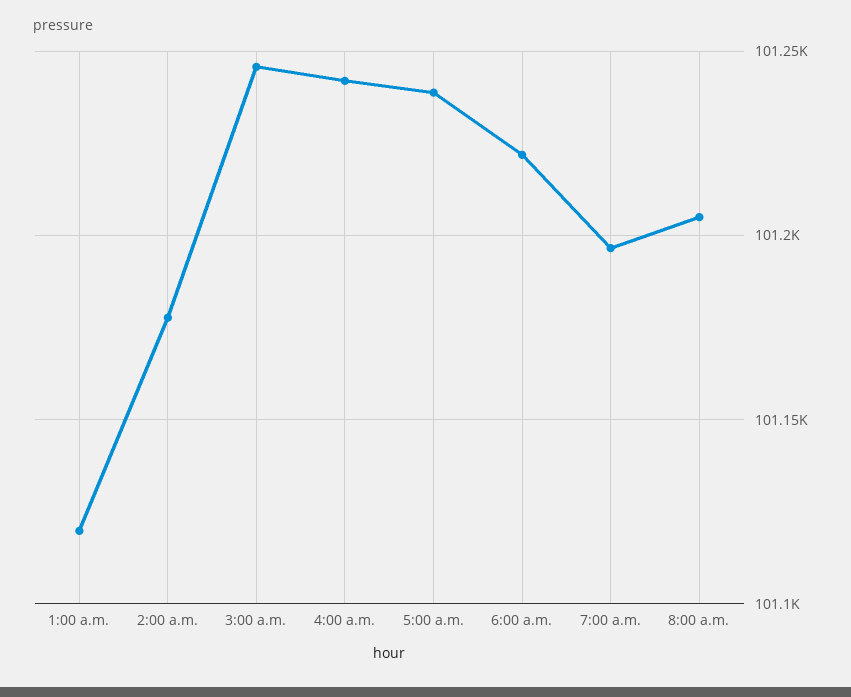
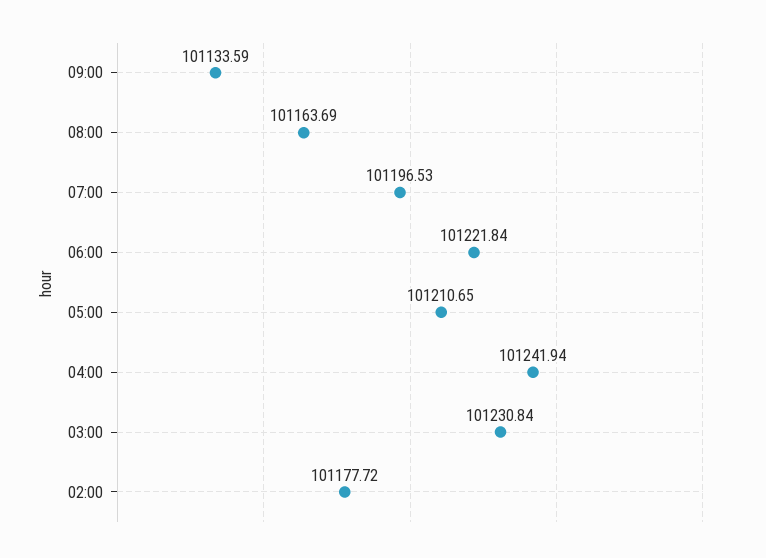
1:00 a.m.: 101120 -> none
3:00 a.m.: 101245 -> 101230.84
5:00 a.m.: 101240 -> 101210.65
8:00 a.m.: 101205 -> 101163.69
09:00: none -> 101133.59

